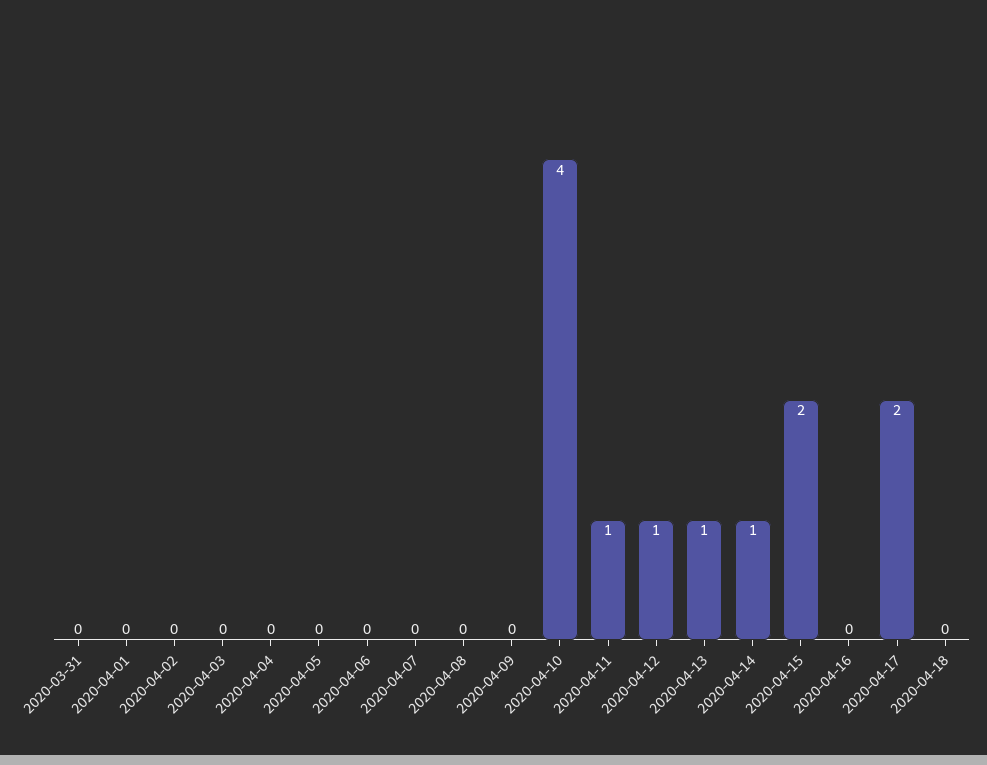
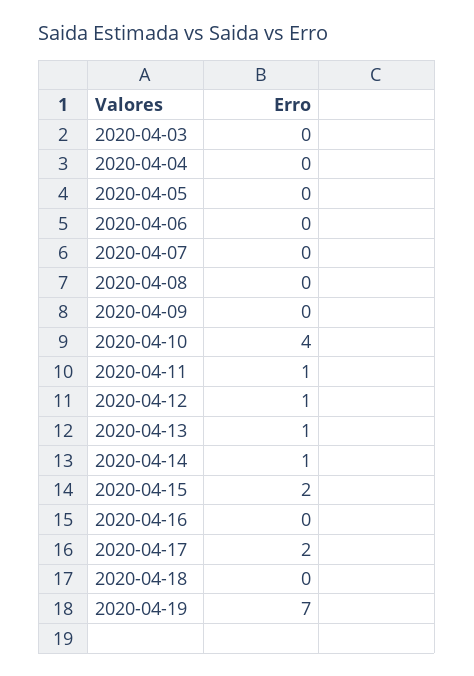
2020-03-31: 0 -> none
2020-04-01: 0 -> none
2020-04-02: 0 -> none
2020-04-19: none -> 7

